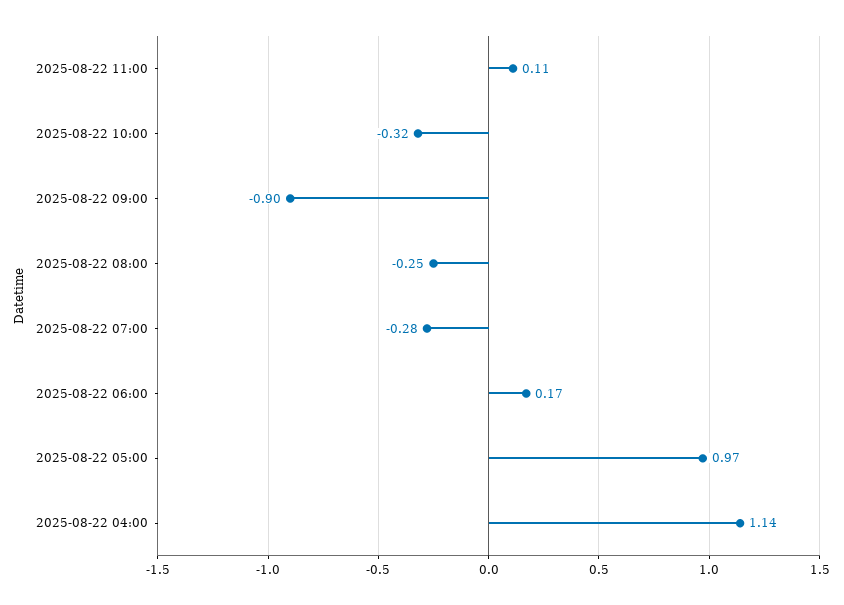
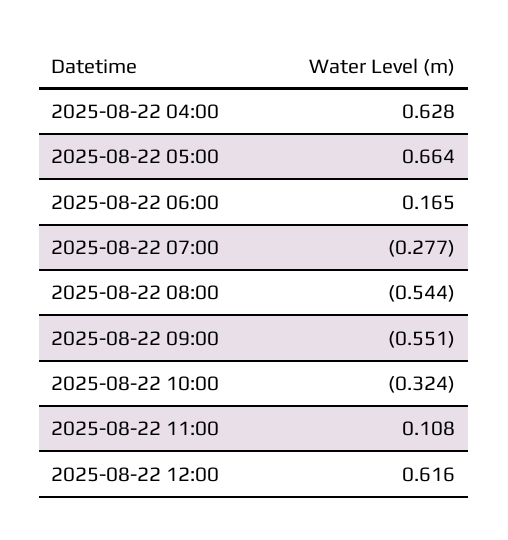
2025-08-22 09:00: -0.9 -> -0.551
2025-08-22 08:00: -0.25 -> -0.544
2025-08-22 05:00: 0.97 -> 0.664
2025-08-22 04:00: 1.14 -> 0.628
2025-08-22 12:00: none -> 0.616

